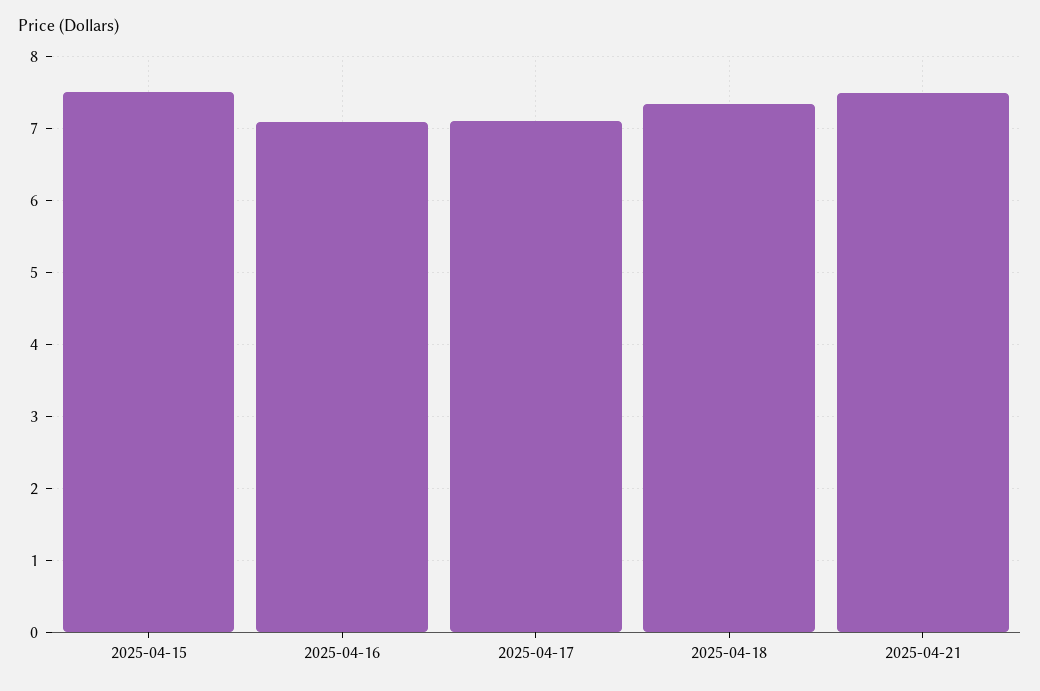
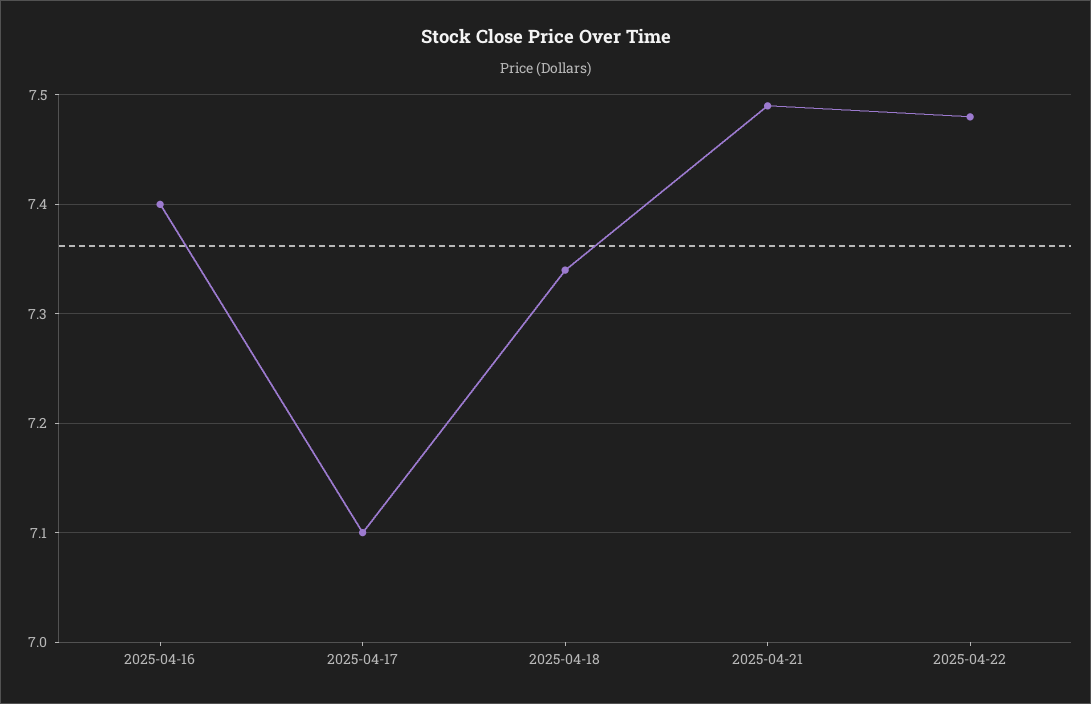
2025-04-15: 7.5 -> none
2025-04-16: 7.1 -> 7.4
2025-04-22: none -> 7.48

